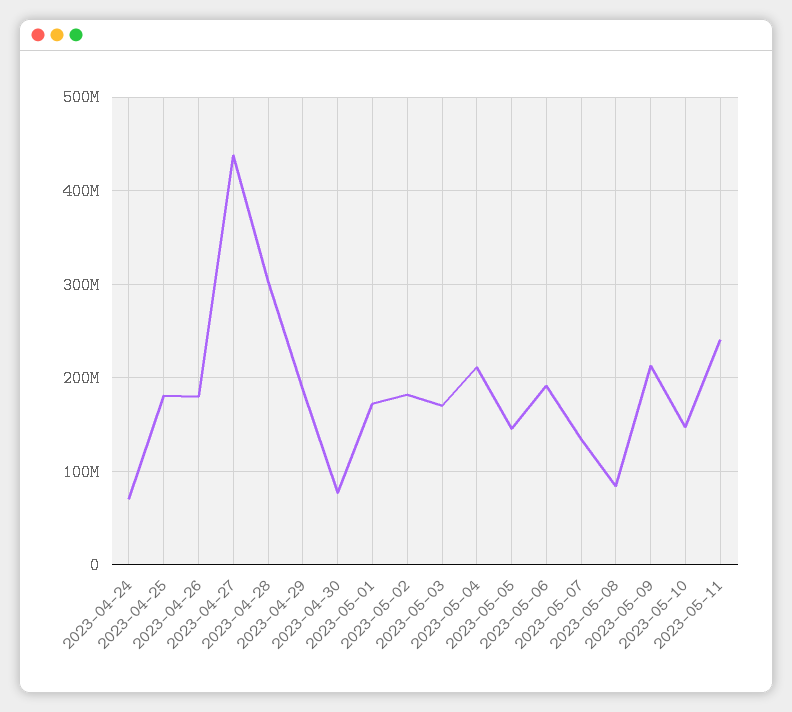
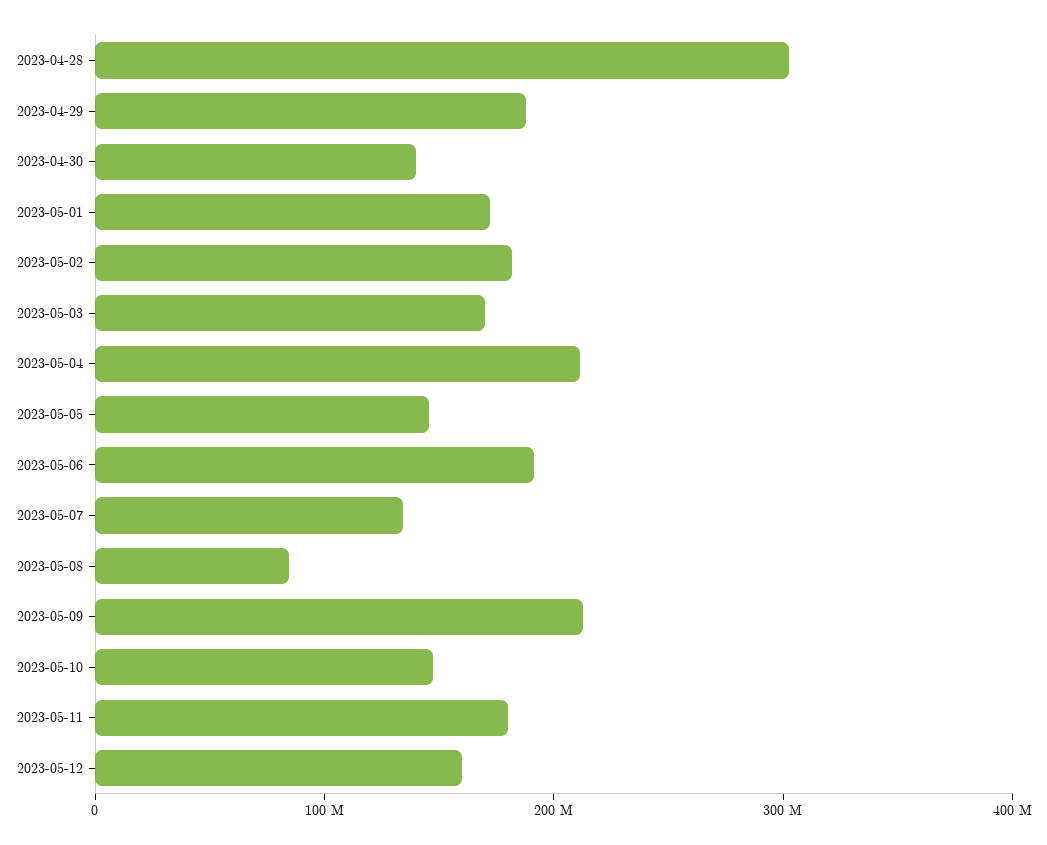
2023-04-24: 70000000 -> none
2023-04-25: 180000000 -> none
2023-04-26: 180000000 -> none
2023-04-27: 440000000 -> none
2023-04-30: 80000000 -> 140000000
2023-05-11: 240000000 -> 180000000
2023-05-12: none -> 160000000

